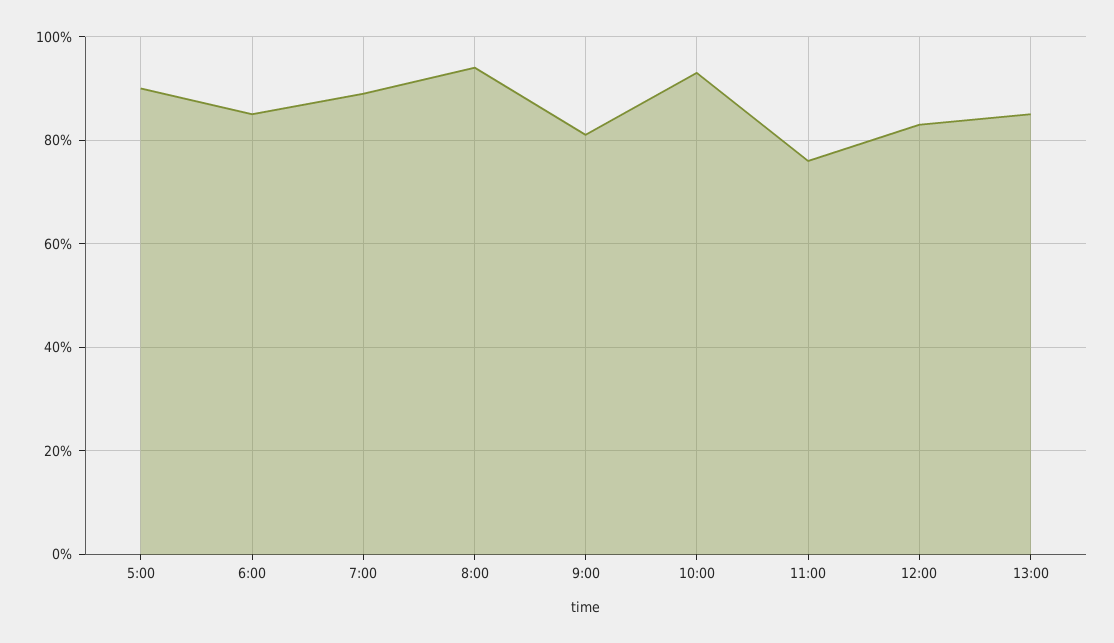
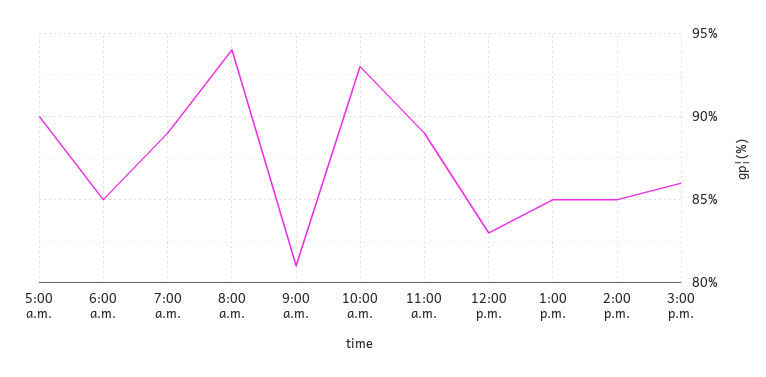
11:00: 75 -> 89
2:00 p.m.: none -> 85
3:00 p.m.: none -> 86

